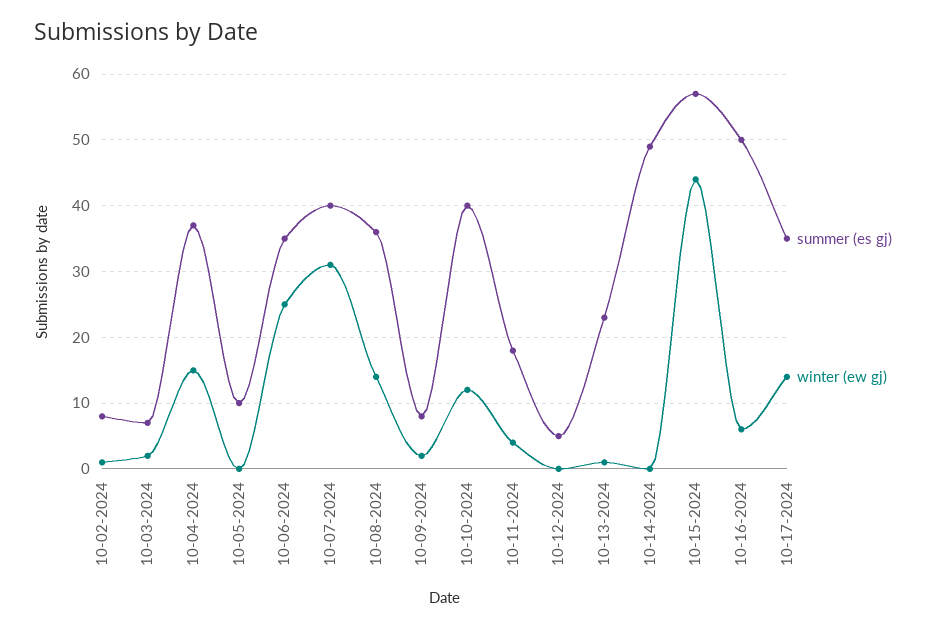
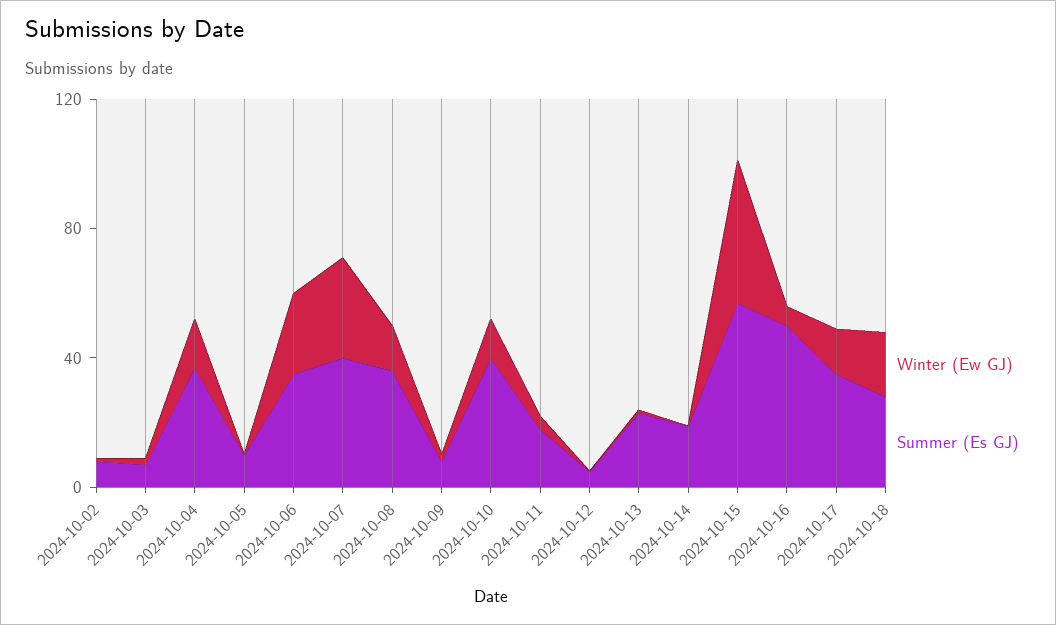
summer (es gj), 10-14-2024: 49 -> 20
winter (ew gj), 2024-10-18: none -> 20
summer (es gj), 2024-10-18: none -> 30

